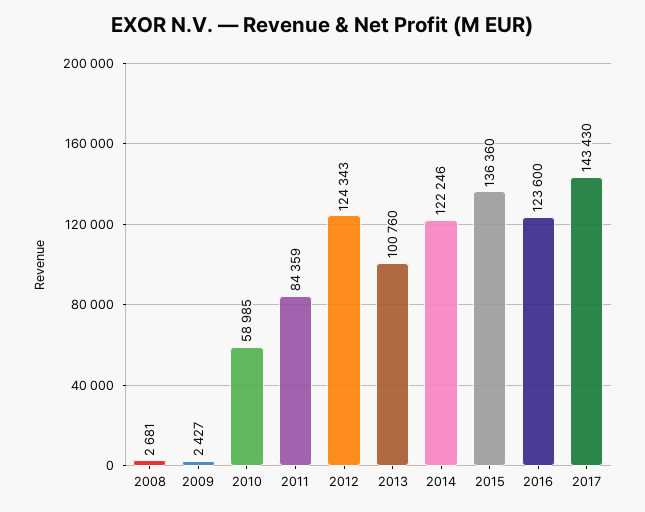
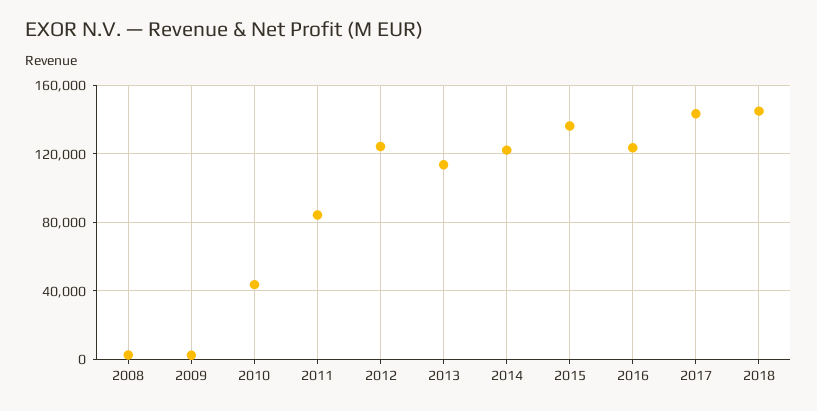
2010: 58985 -> 45000
2013: 100760 -> 115000
2018: none -> 145000

